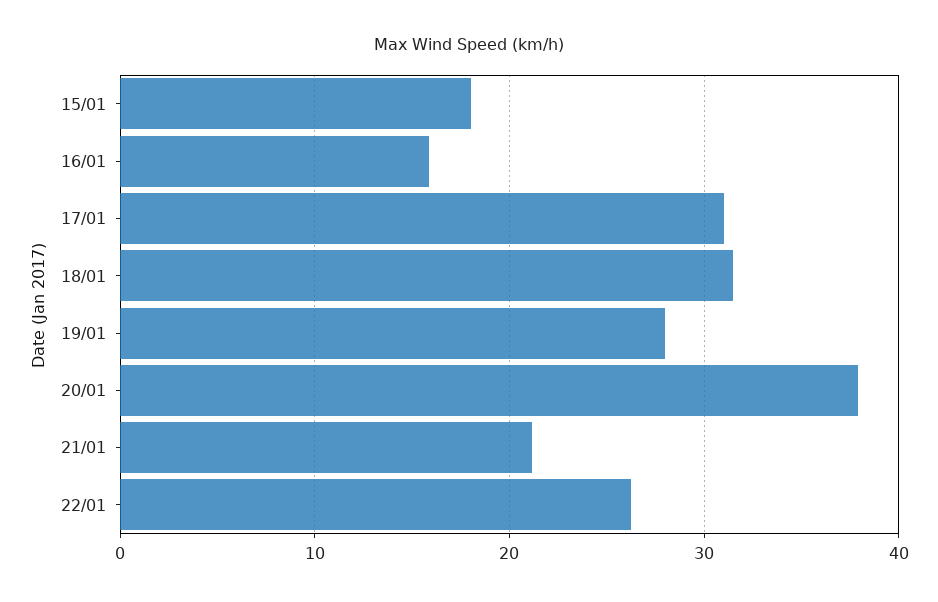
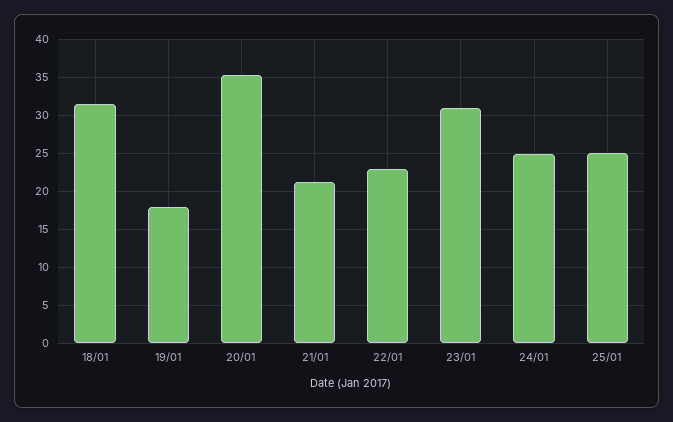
15/01: 18 -> none
16/01: 16 -> none
17/01: 31 -> none
19/01: 28 -> 18
20/01: 38 -> 35
22/01: 26 -> 23
23/01: none -> 31
24/01: none -> 25
25/01: none -> 25

